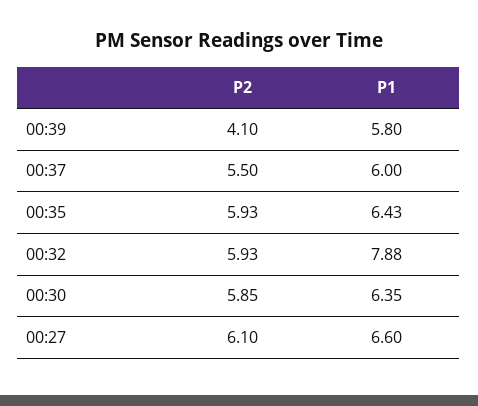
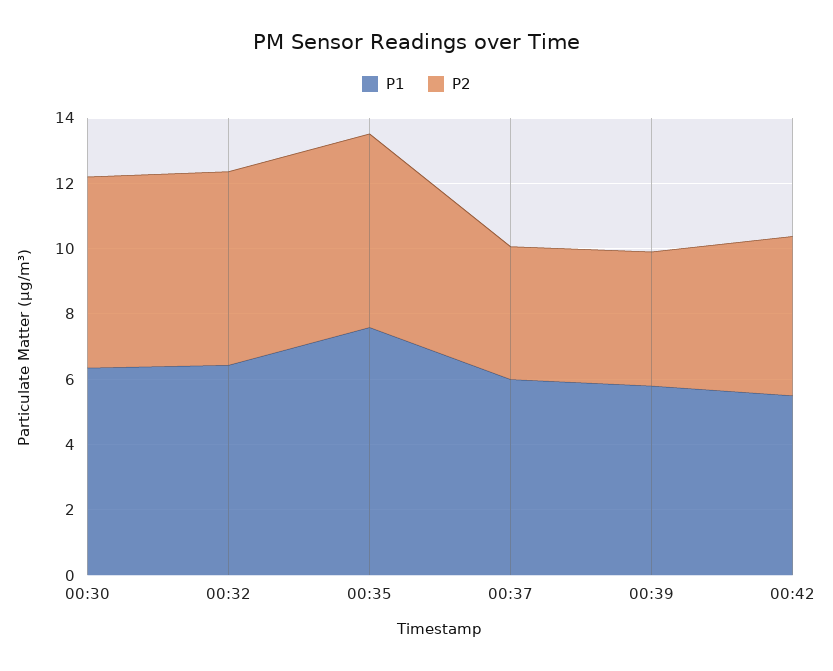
P2, 00:37: 5.5 -> 4
P1, 00:35: 6.43 -> 7.5
P1, 00:32: 7.88 -> 6.5
P2, 00:27: 6.1 -> none
P1, 00:27: 6.6 -> none
P1, 00:42: none -> 5.5
P2, 00:42: none -> 5

